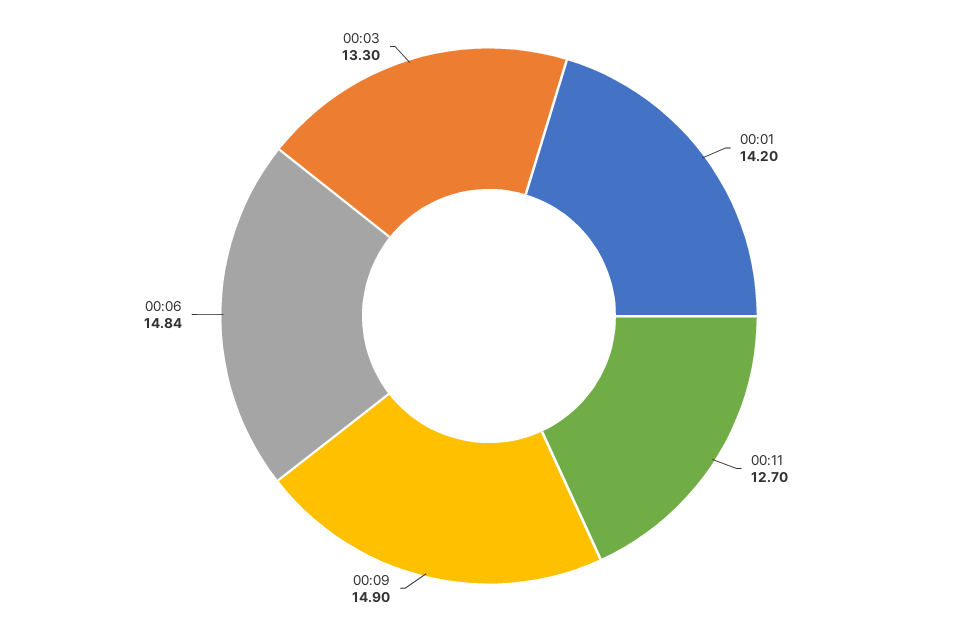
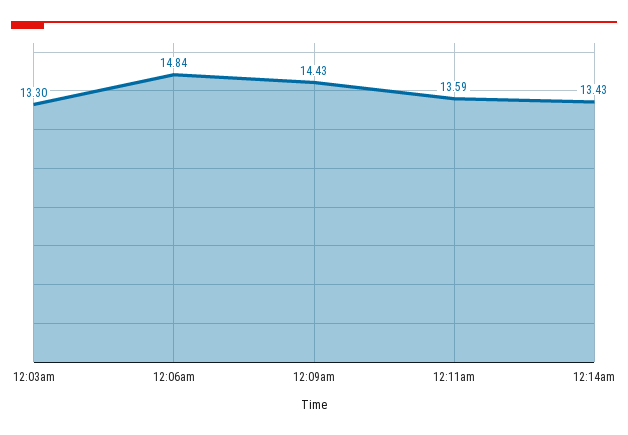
00:01: 14.2 -> none
00:11: 12.7 -> 13.59
00:09: 14.9 -> 14.43
12:14am: none -> 13.43

